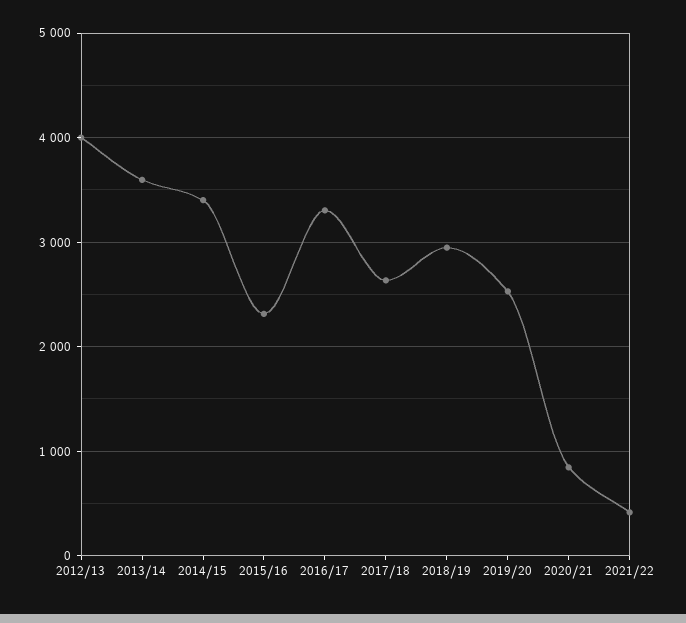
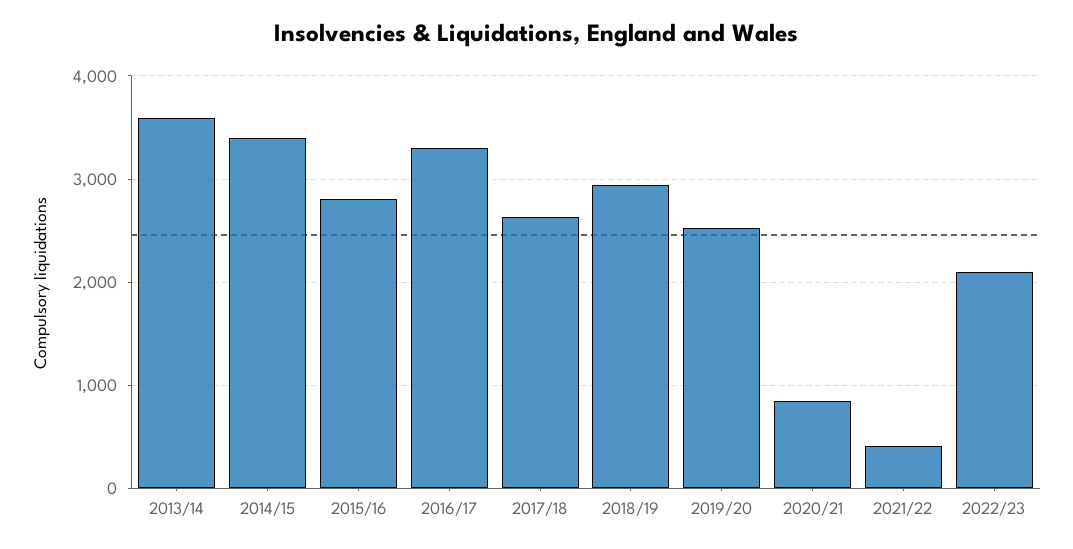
2012/13: 4000 -> none
2015/16: 2300 -> 2800
2022/23: none -> 2100

